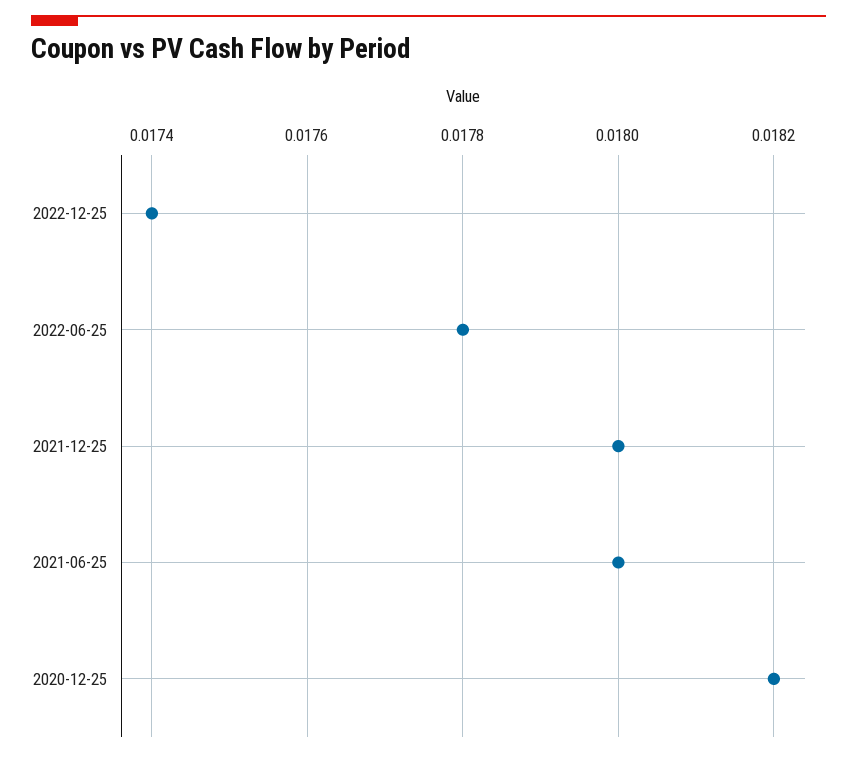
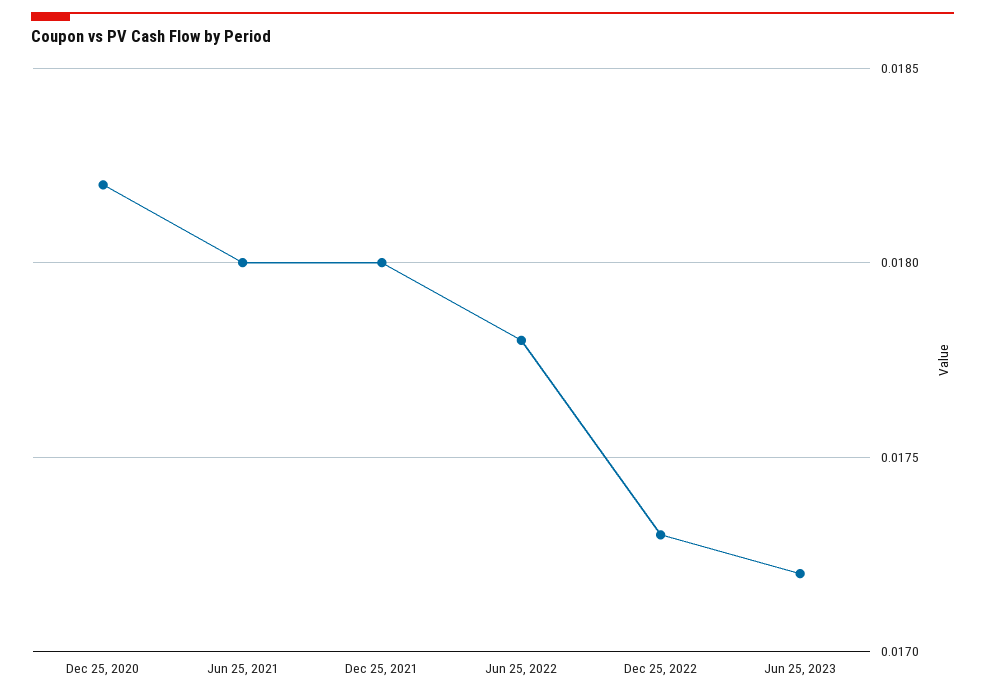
2022-12-25: 0.0174 -> 0.0173
Jun 25, 2023: none -> 0.0172

